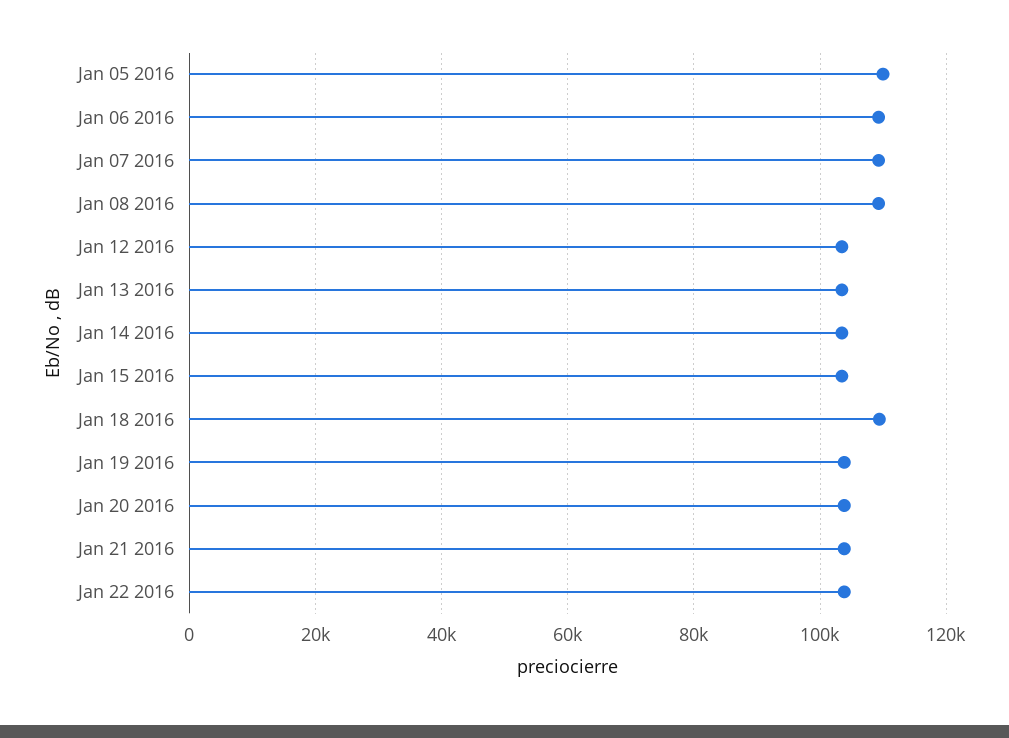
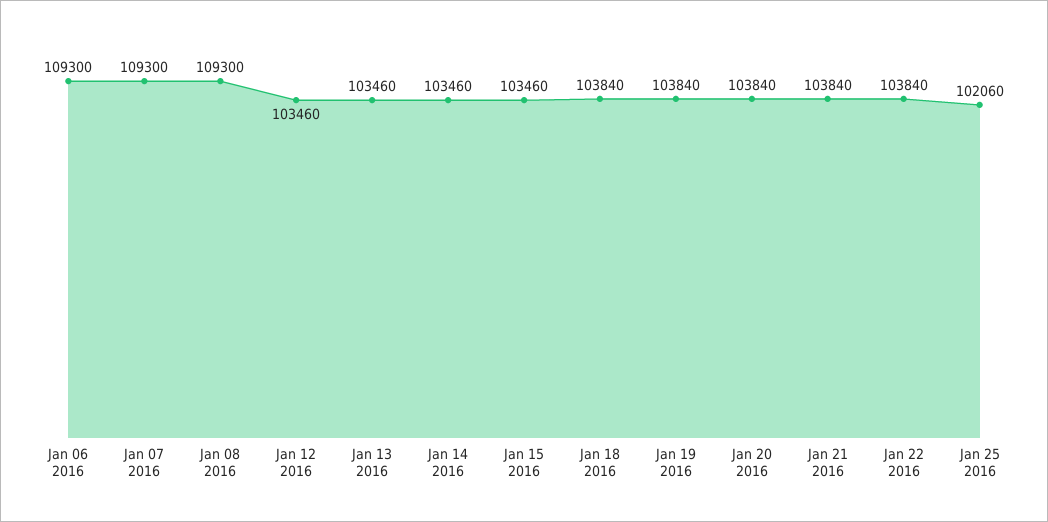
Jan 05 2016: 110000 -> none
Jan 18 2016: 110000 -> 103840
Jan 25 2016: none -> 102060

